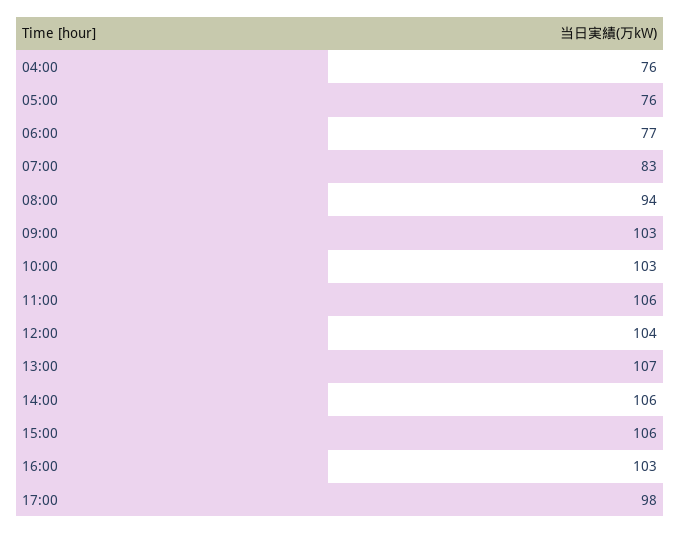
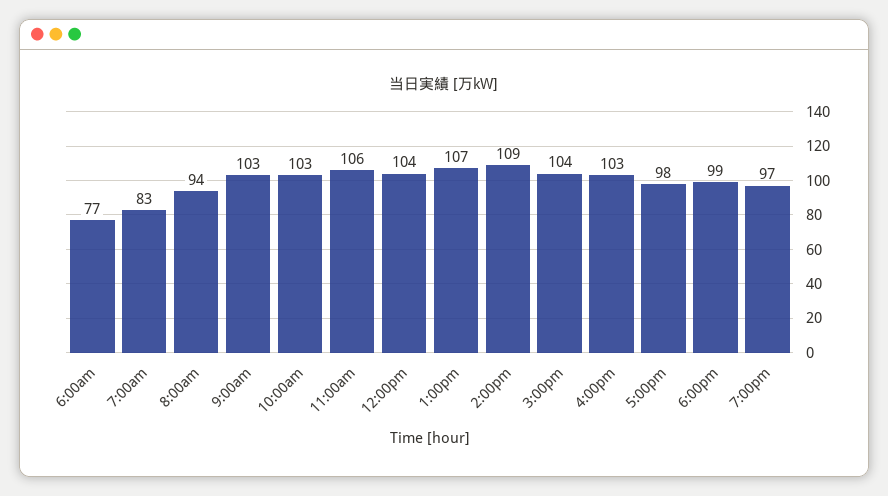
04:00: 76 -> none
05:00: 76 -> none
14:00: 106 -> 109
15:00: 106 -> 104
6:00pm: none -> 99
7:00pm: none -> 97

